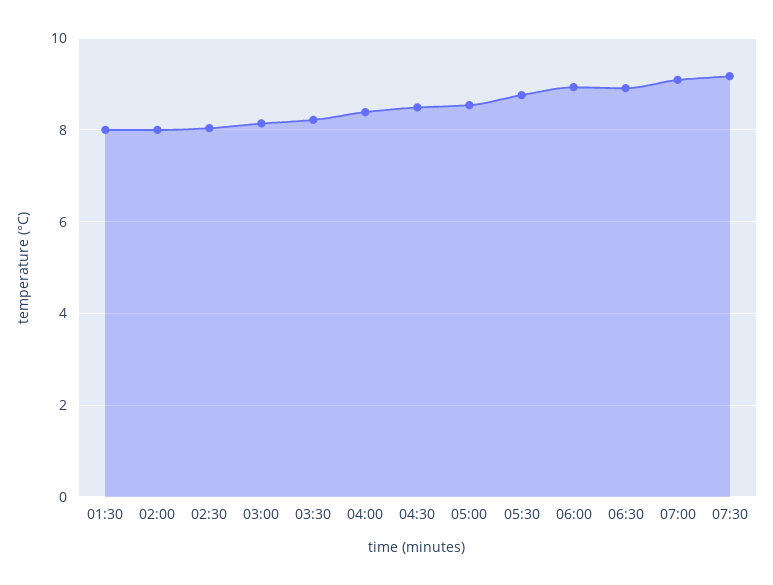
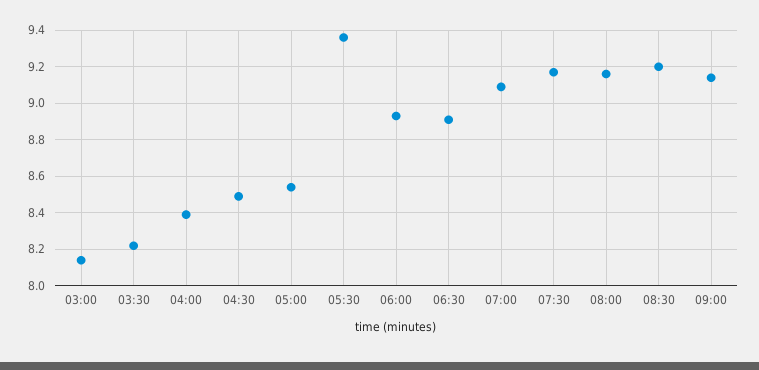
01:30: 8 -> none
02:00: 8 -> none
02:30: 8 -> none
05:30: 8.8 -> 9.35
08:00: none -> 9.15
08:30: none -> 9.2
09:00: none -> 9.15

